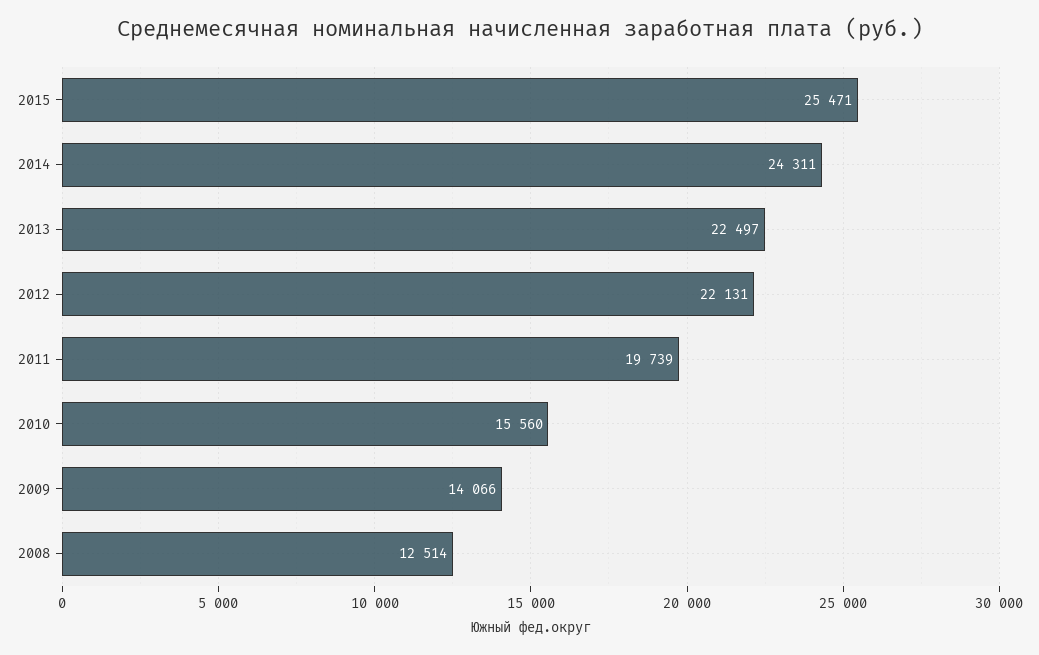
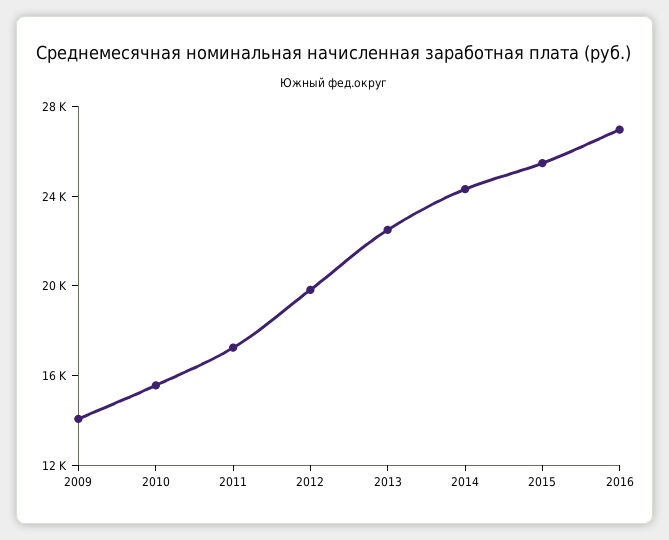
2012: 22131 -> 20000
2011: 19739 -> 17000
2008: 12514 -> none
2016: none -> 27000

